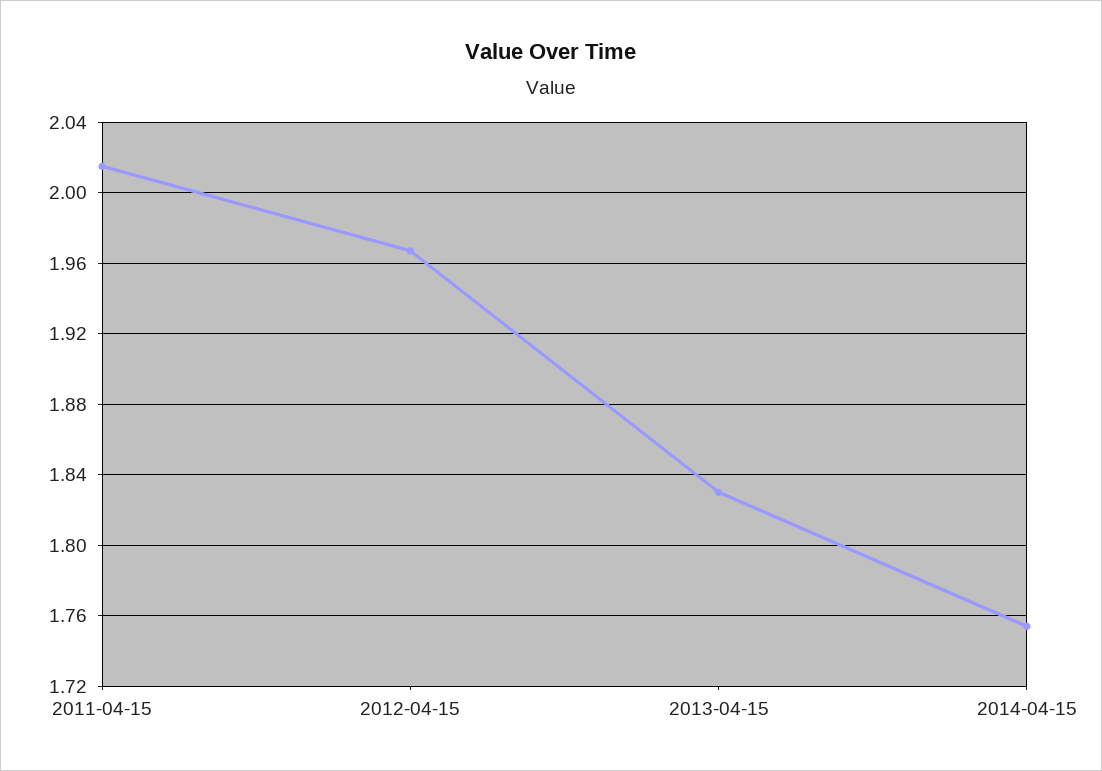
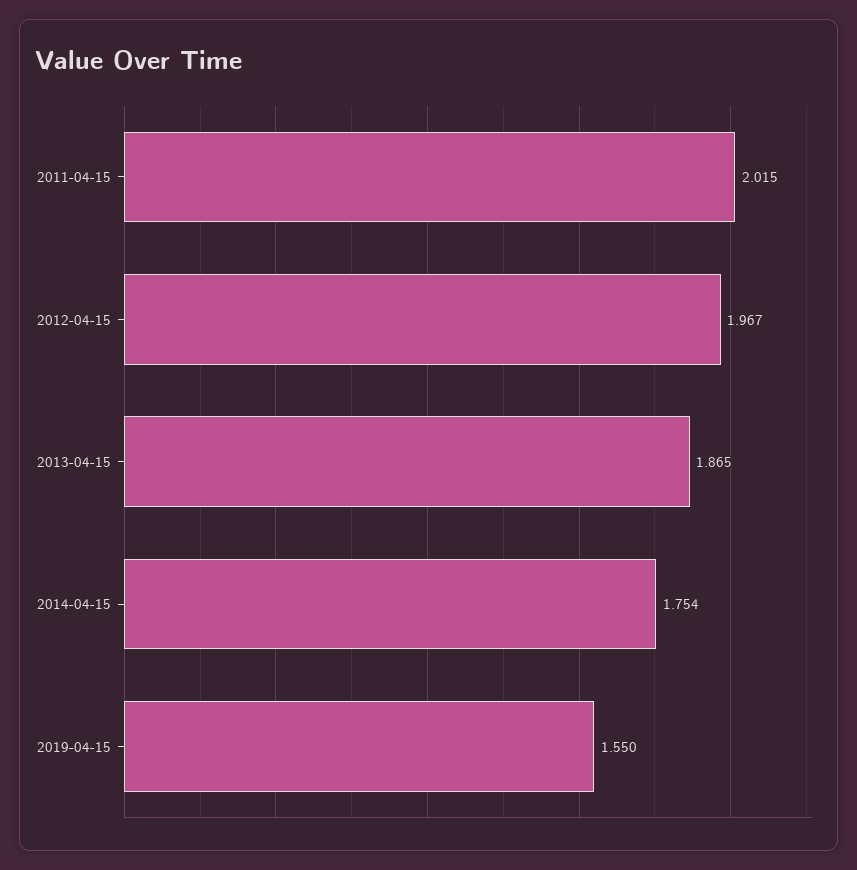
2013-04-15: 1.83 -> 1.865
2019-04-15: none -> 1.55

